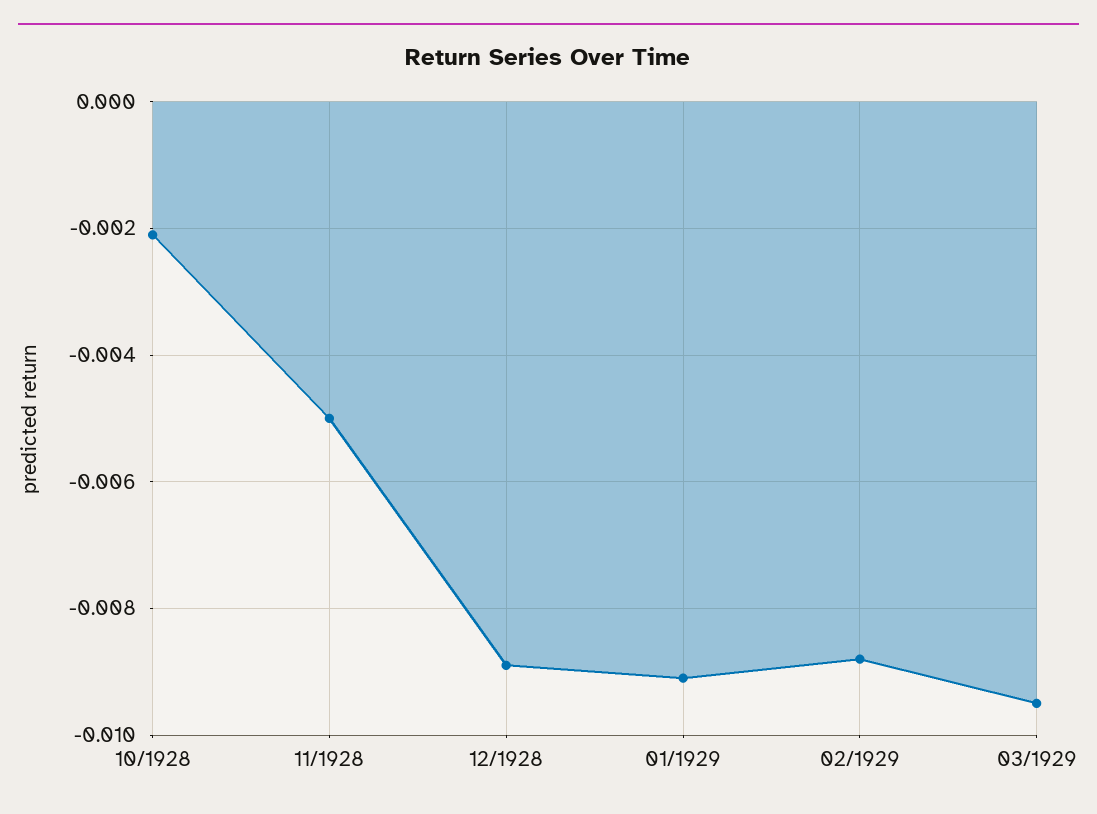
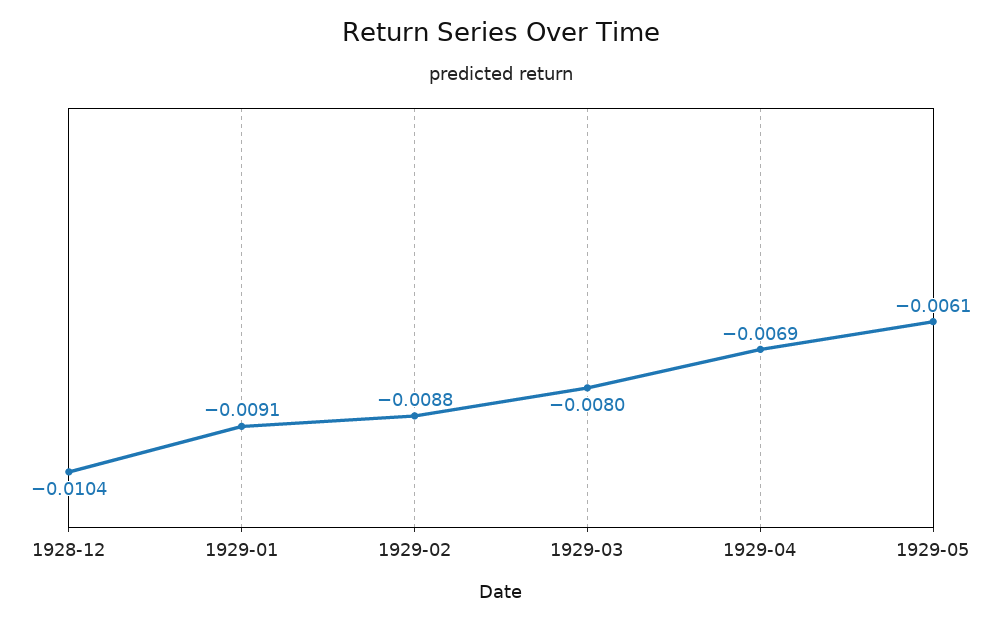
10/1928: -0.002 -> none
11/1928: -0.005 -> none
12/1928: -0.009 -> -0.0104
03/1929: -0.0095 -> -0.008
1929-04: none -> -0.0069
1929-05: none -> -0.0061

